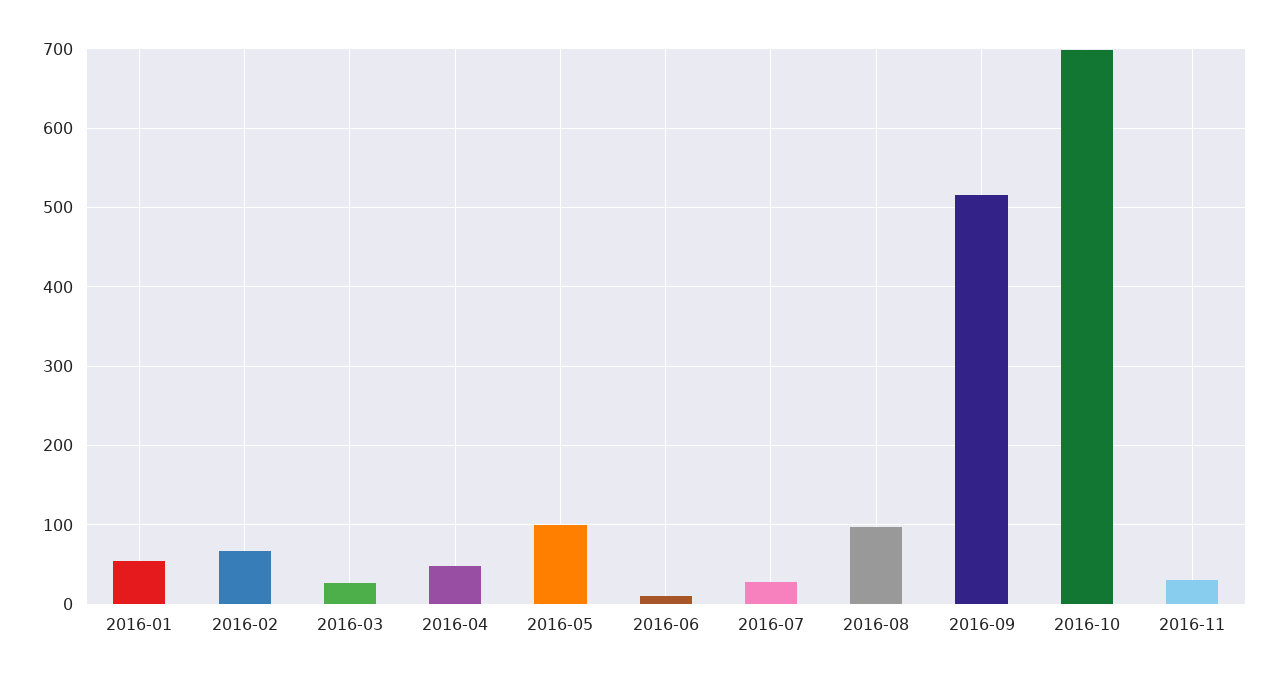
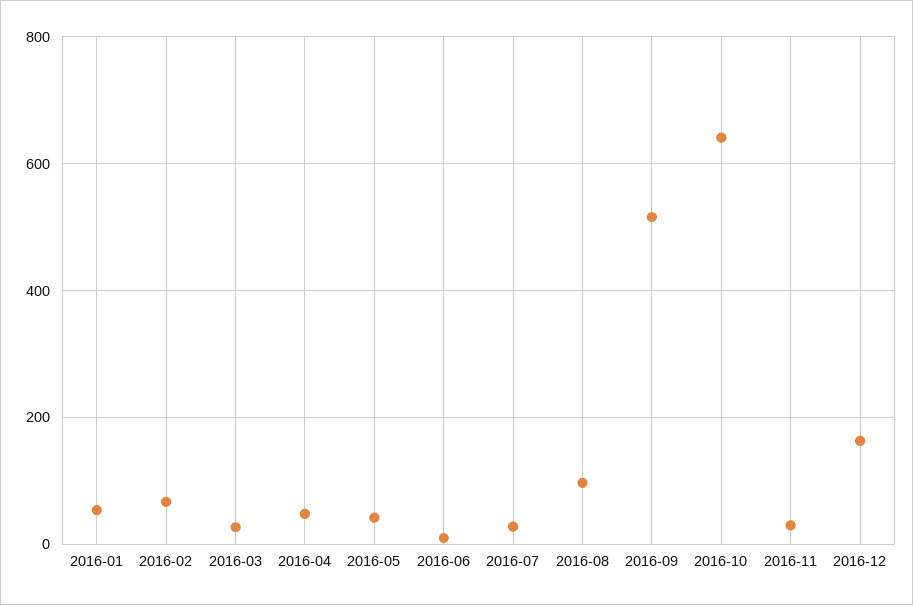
2016-05: 100 -> 40
2016-10: 700 -> 640
2016-12: none -> 160

